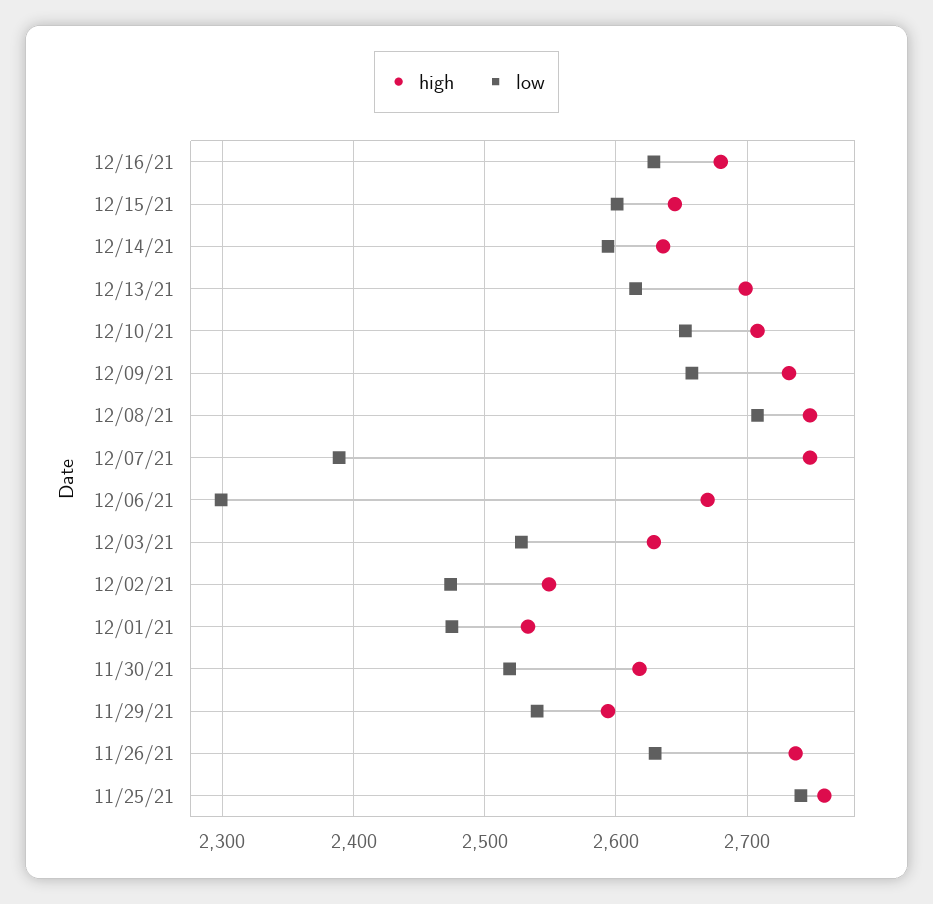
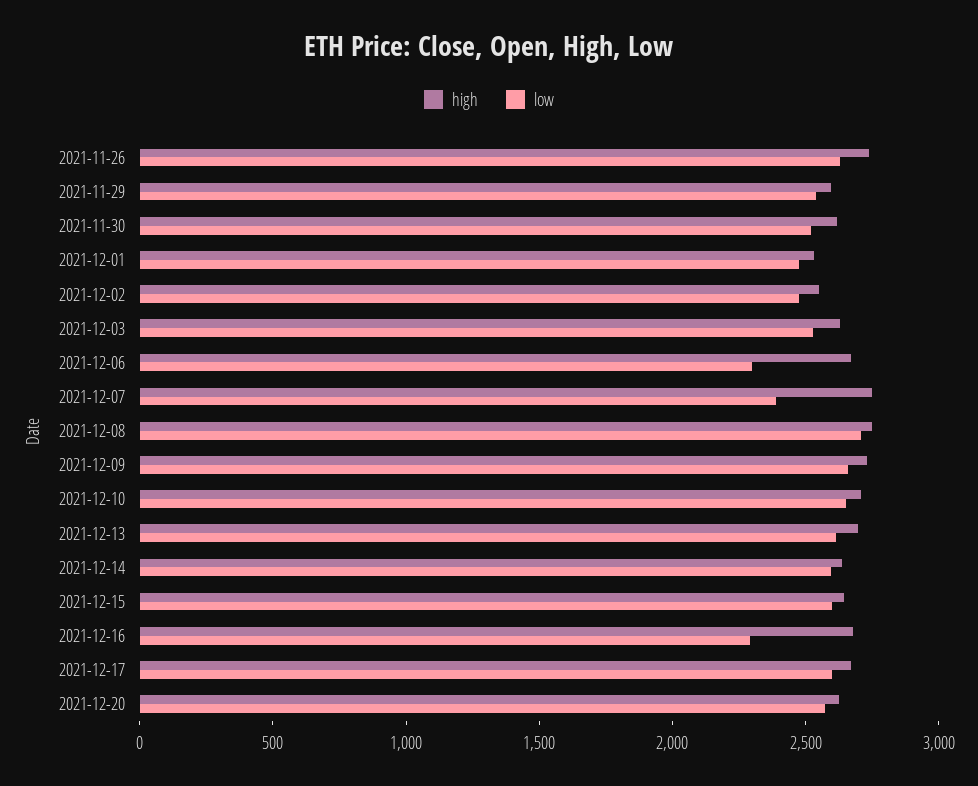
low, 12/16/21: 2630 -> 2300
high, 11/25/21: 2760 -> none
low, 11/25/21: 2740 -> none
high, 2021-12-17: none -> 2700
low, 2021-12-17: none -> 2600
high, 2021-12-20: none -> 2600
low, 2021-12-20: none -> 2600

